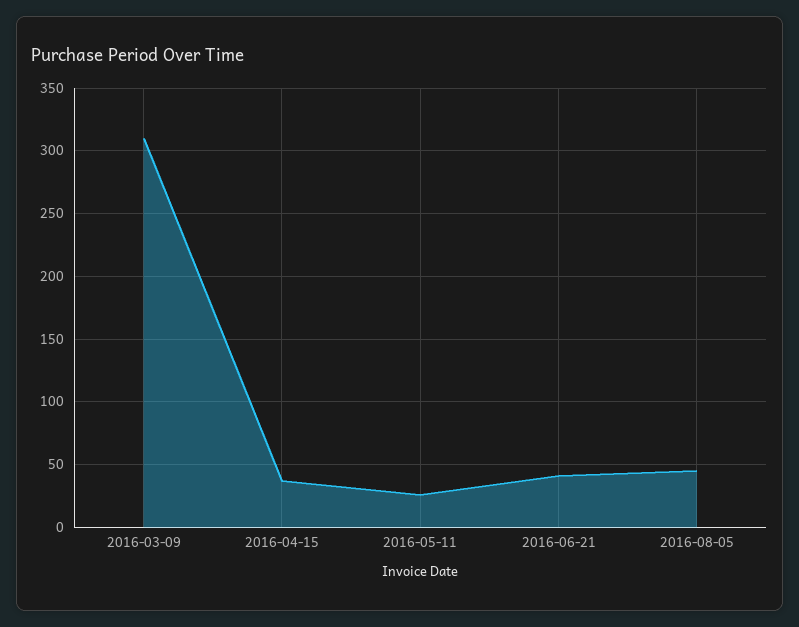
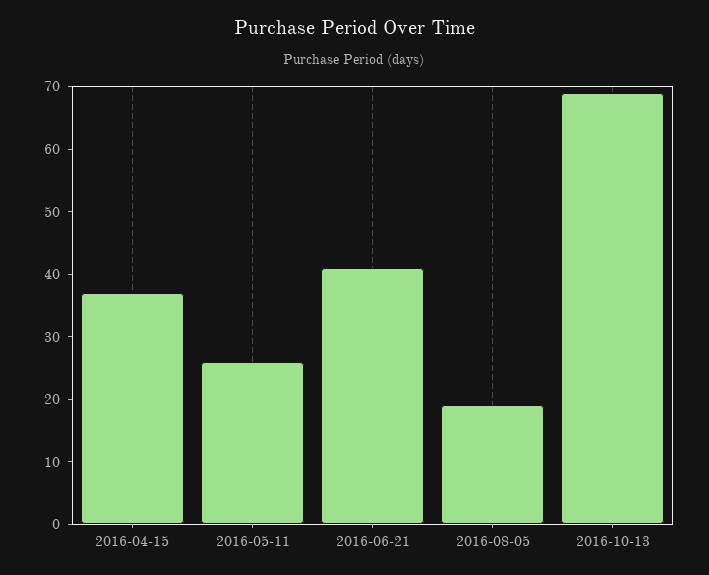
2016-03-09: 310 -> none
2016-08-05: 45 -> 20
2016-10-13: none -> 70

